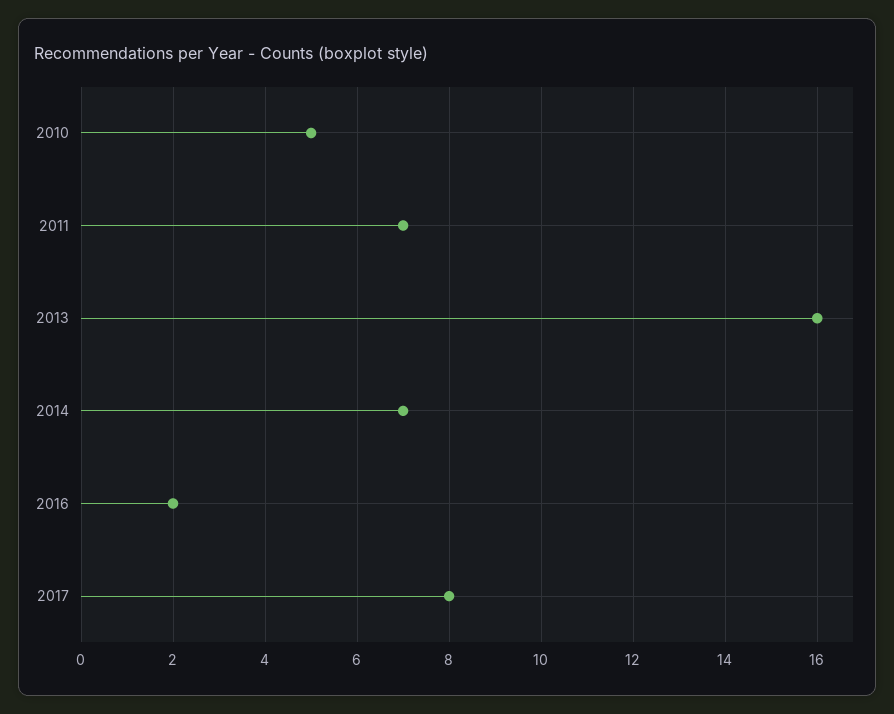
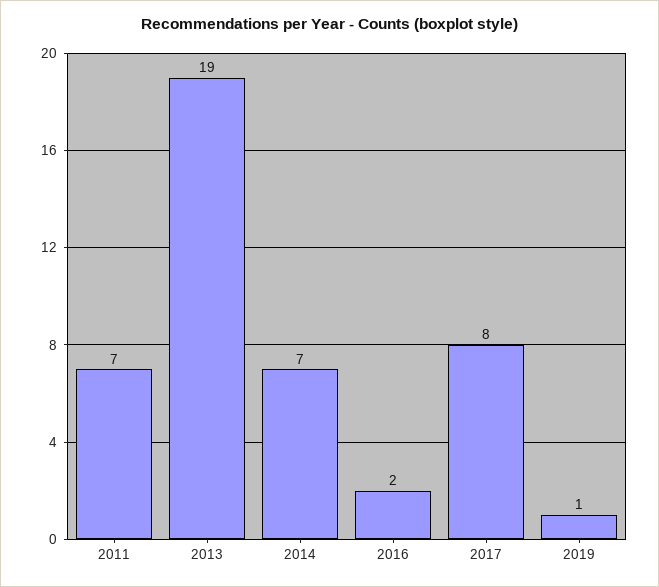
2010: 5 -> none
2013: 16 -> 19
2019: none -> 1

